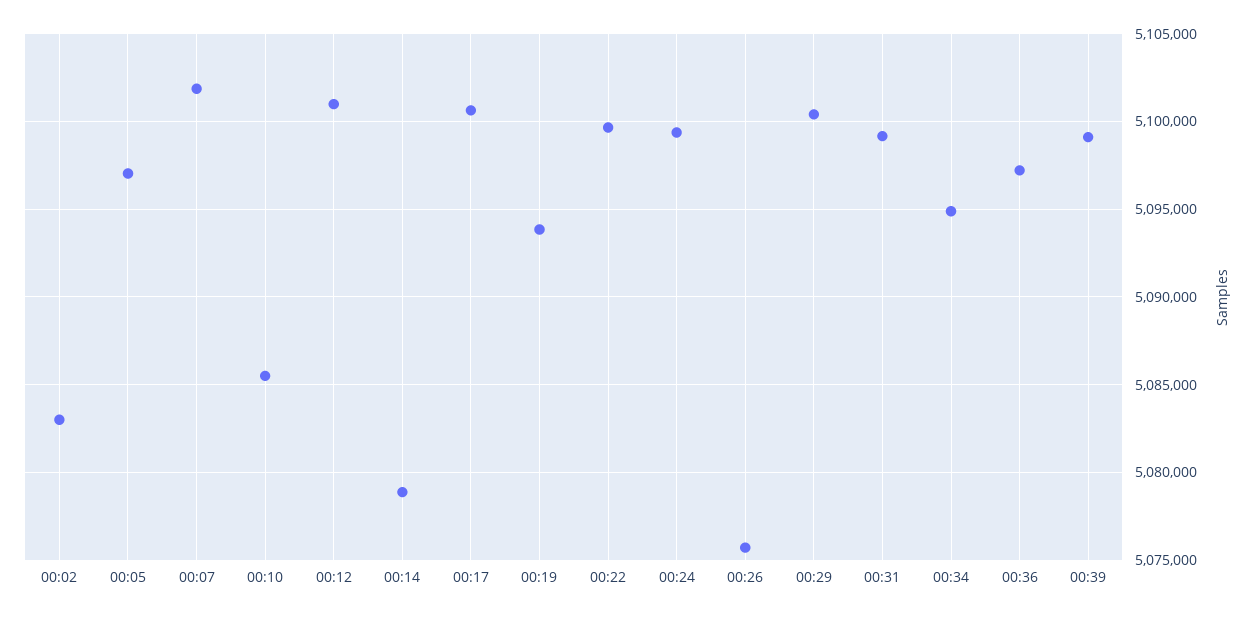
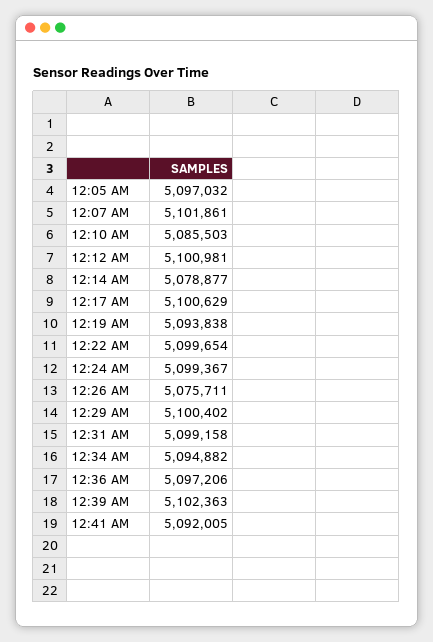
00:02: 5083000 -> none
00:39: 5099000 -> 5102363
12:41 AM: none -> 5092005

